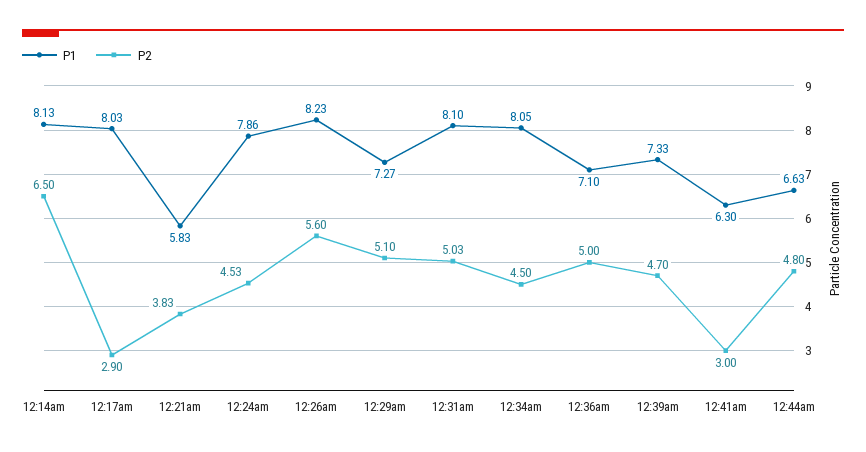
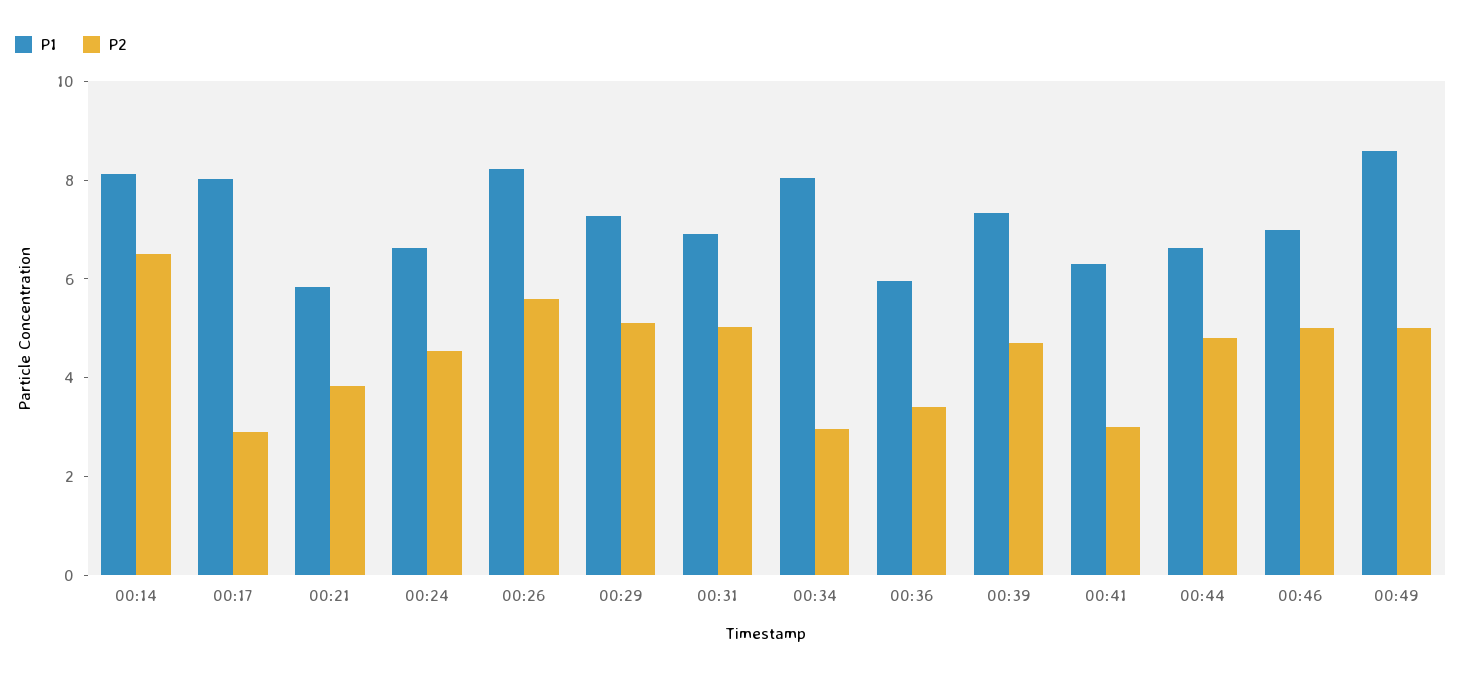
P1, 12:24am: 7.86 -> 6.5
P1, 12:31am: 8.1 -> 7
P2, 12:34am: 4.5 -> 3
P1, 12:36am: 7.1 -> 6
P2, 12:36am: 5 -> 3.5
P1, 00:46: none -> 7
P2, 00:46: none -> 5
P1, 00:49: none -> 8.5
P2, 00:49: none -> 5

